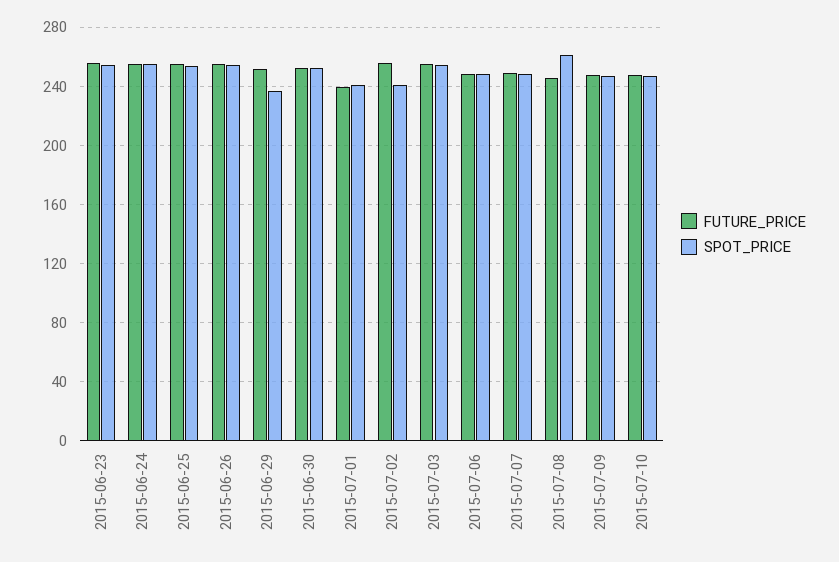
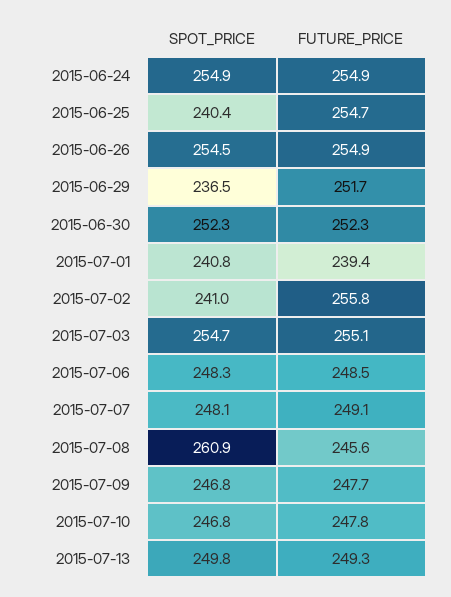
FUTURE_PRICE, 2015-06-23: 255 -> none
SPOT_PRICE, 2015-06-23: 255 -> none
SPOT_PRICE, 2015-06-25: 255 -> 240.4
SPOT_PRICE, 2015-07-13: none -> 249.8
FUTURE_PRICE, 2015-07-13: none -> 249.3

